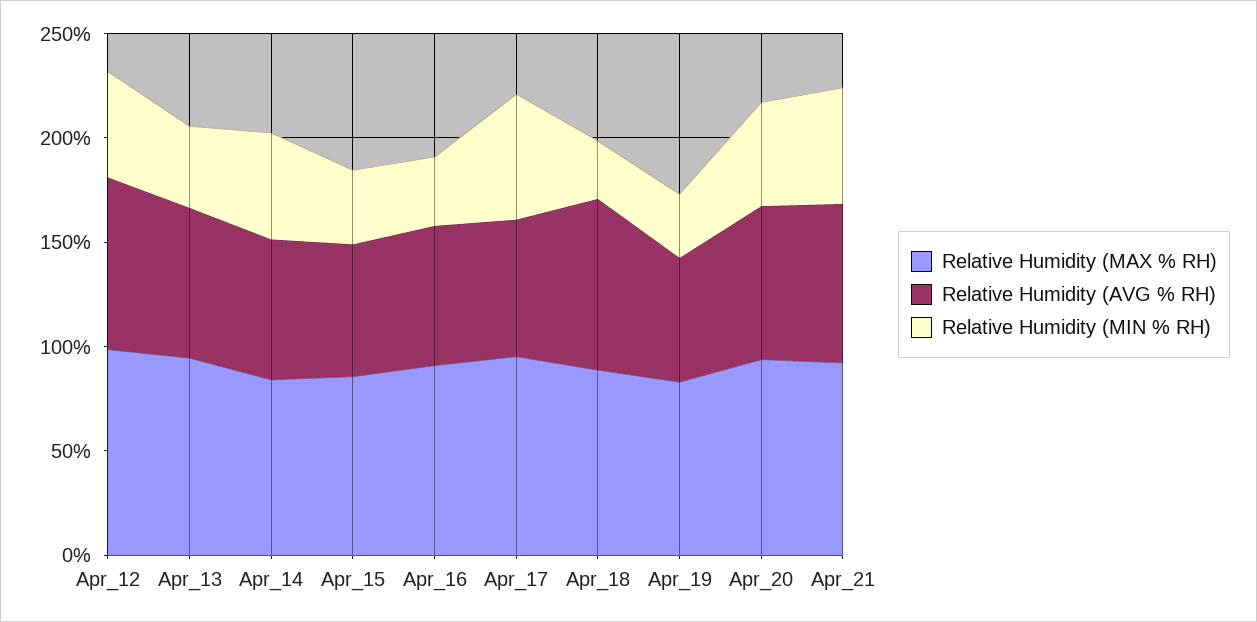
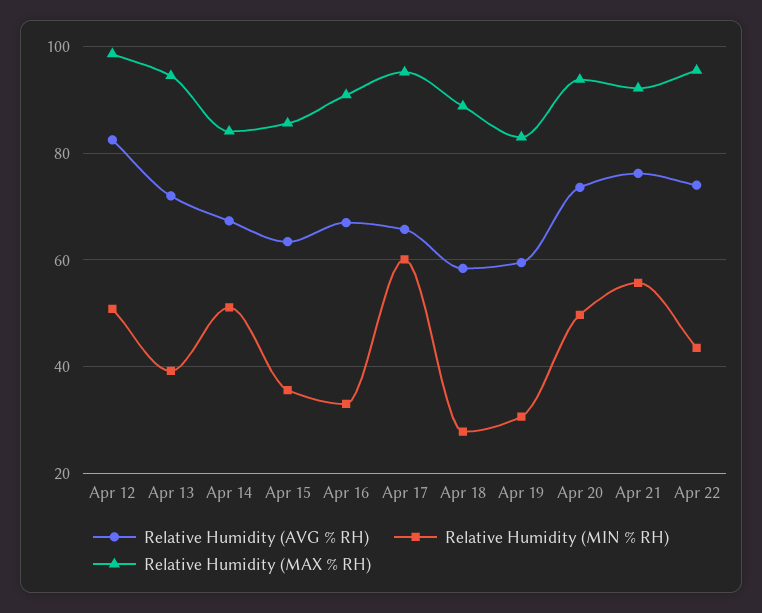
Relative Humidity (AVG % RH), Apr_18: 80 -> 58
Relative Humidity (AVG % RH), Apr 22: none -> 74
Relative Humidity (MIN % RH), Apr 22: none -> 44
Relative Humidity (MAX % RH), Apr 22: none -> 96

